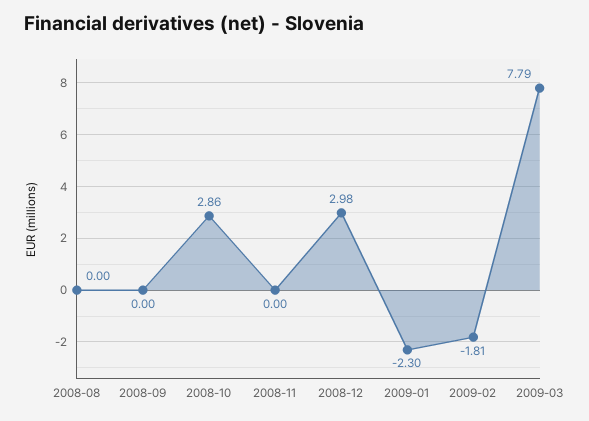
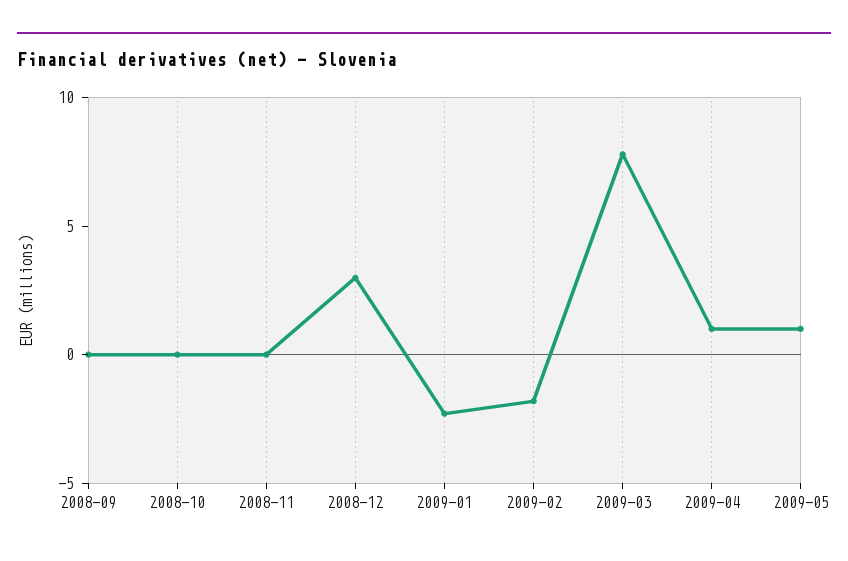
2008-08: 0 -> none
2008-10: 2.86 -> 0
2009-04: none -> 1
2009-05: none -> 1

